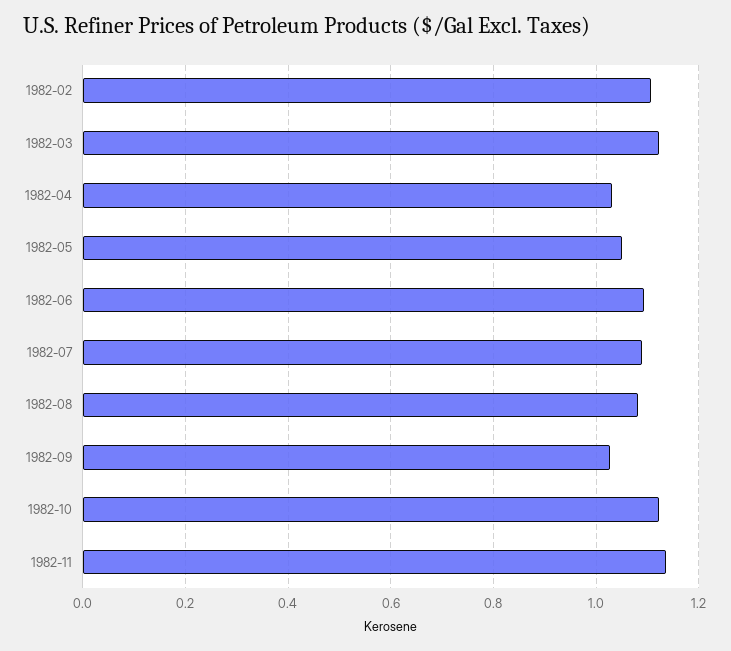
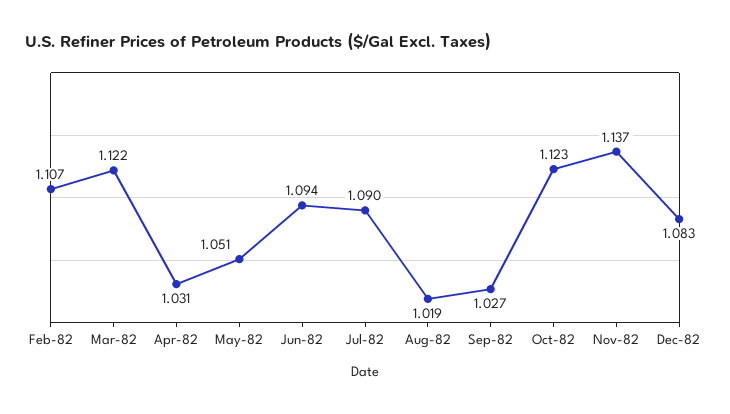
1982-08: 1.08 -> 1.019
Dec-82: none -> 1.083

